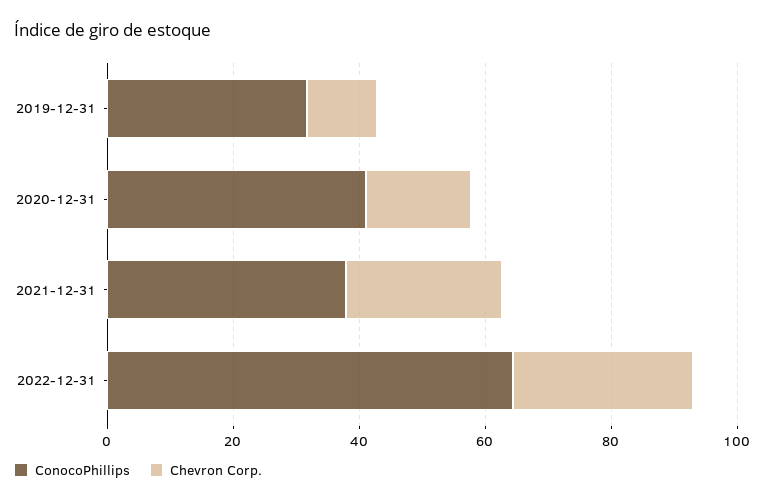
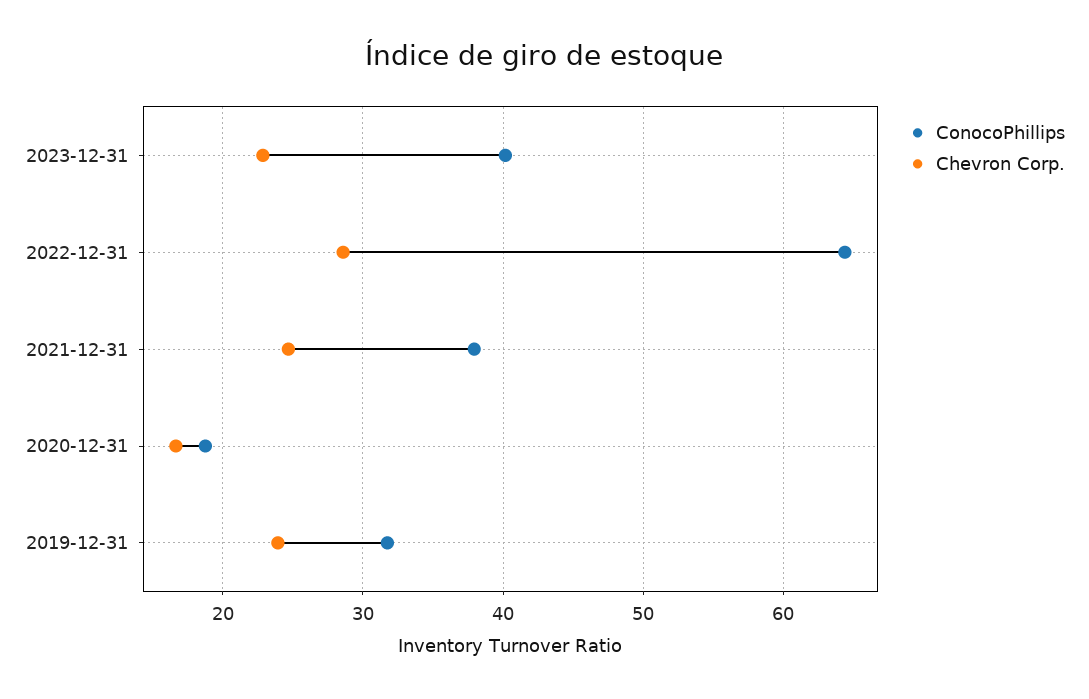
Chevron Corp., 2019-12-31: 10 -> 24
ConocoPhillips, 2020-12-31: 40 -> 19
ConocoPhillips, 2023-12-31: none -> 40
Chevron Corp., 2023-12-31: none -> 23

